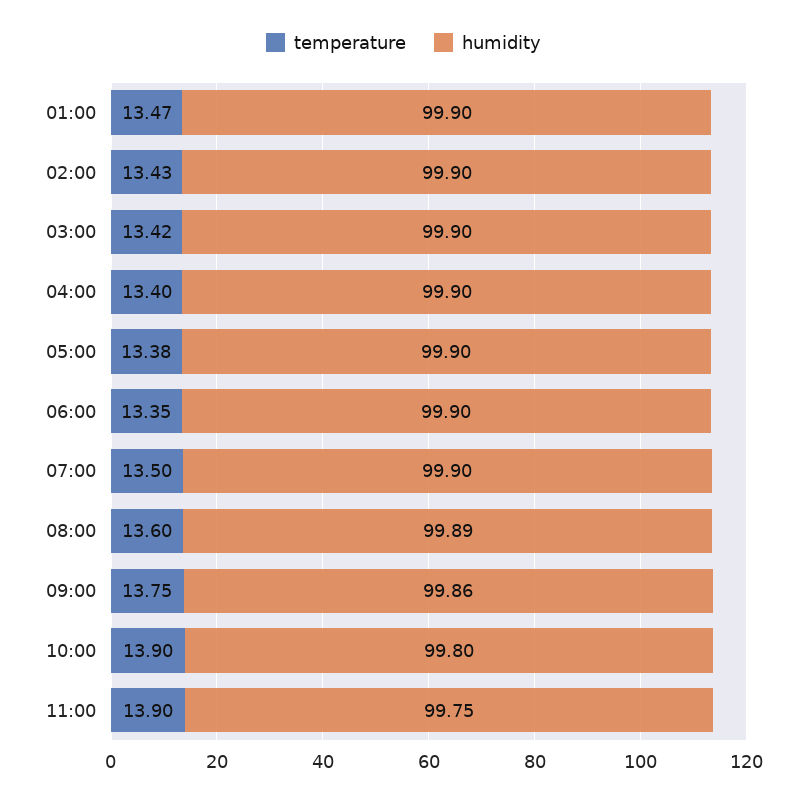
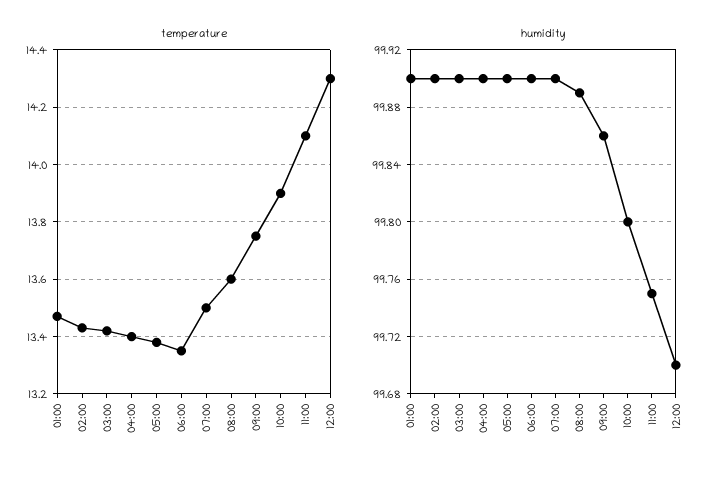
temperature, 11:00: 13.9 -> 14.1
temperature, 12:00: none -> 14.3
humidity, 12:00: none -> 99.7

